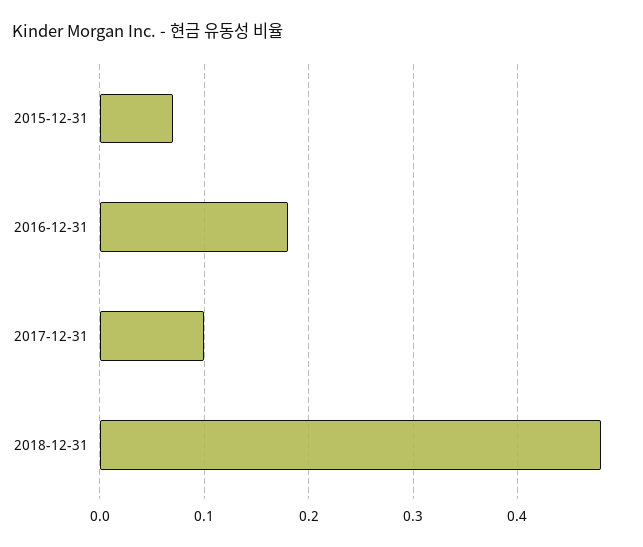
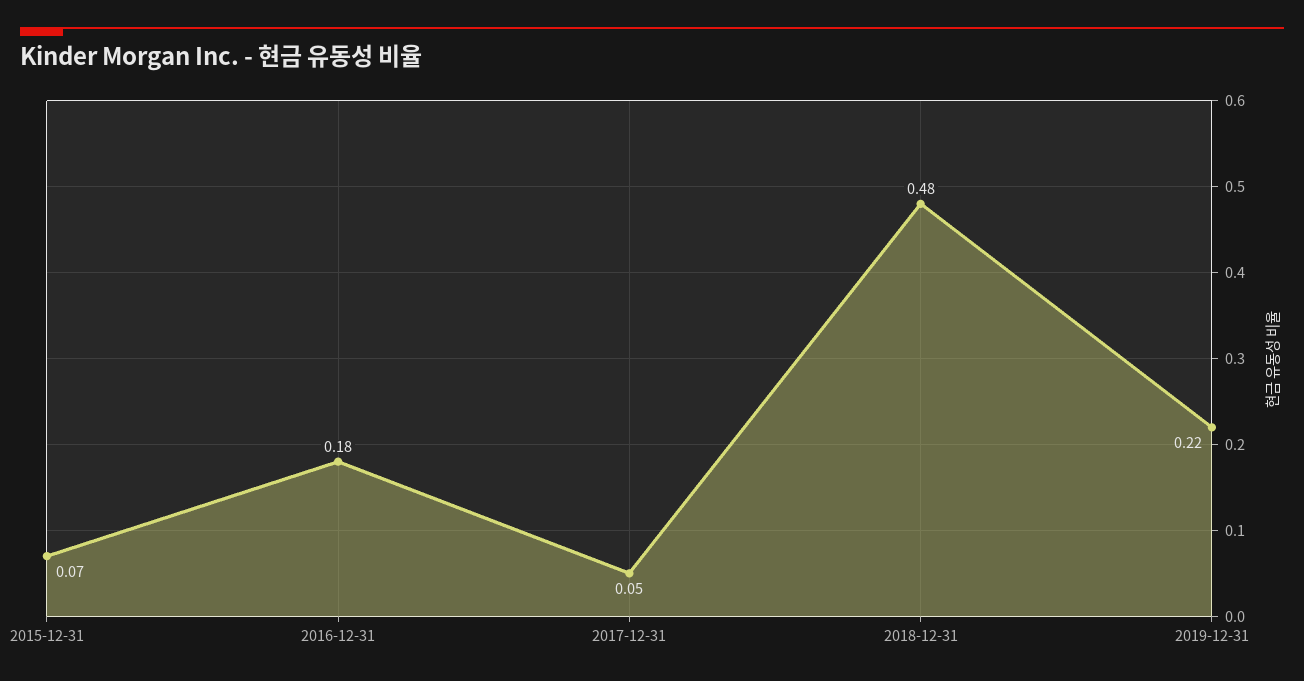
2017-12-31: 0.1 -> 0.05
2019-12-31: none -> 0.22

